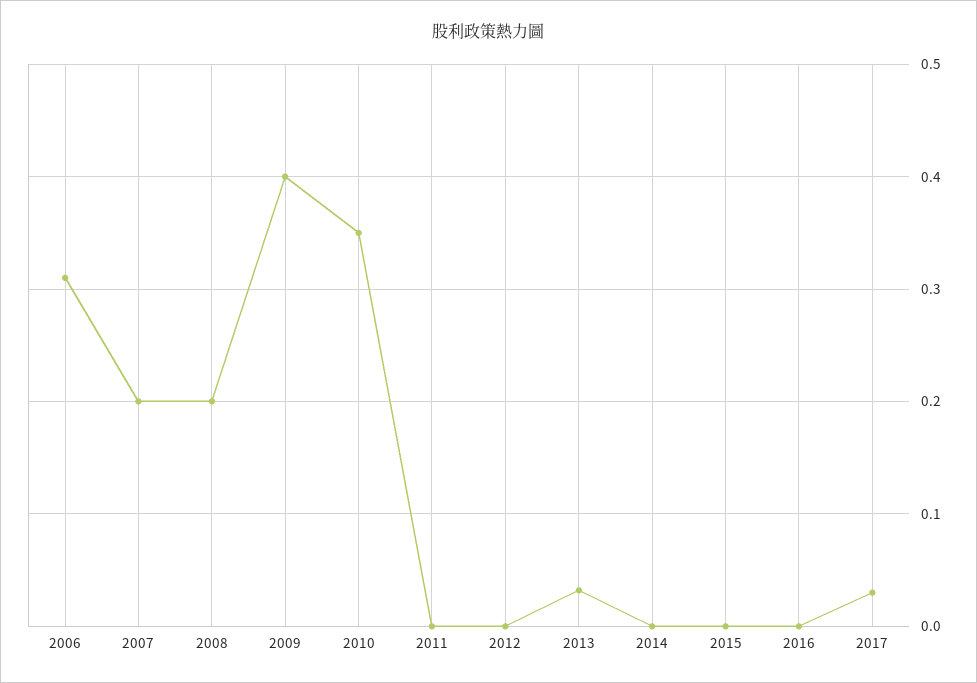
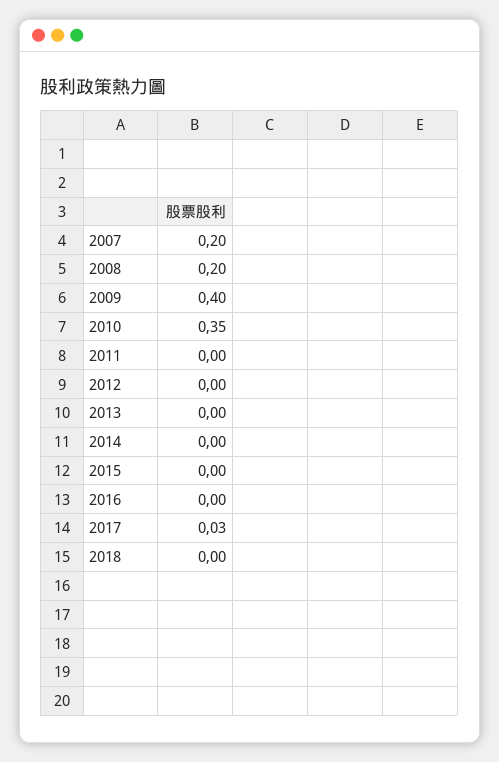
2006: 0.31 -> none
2013: 0.03 -> 0
2018: none -> 0

